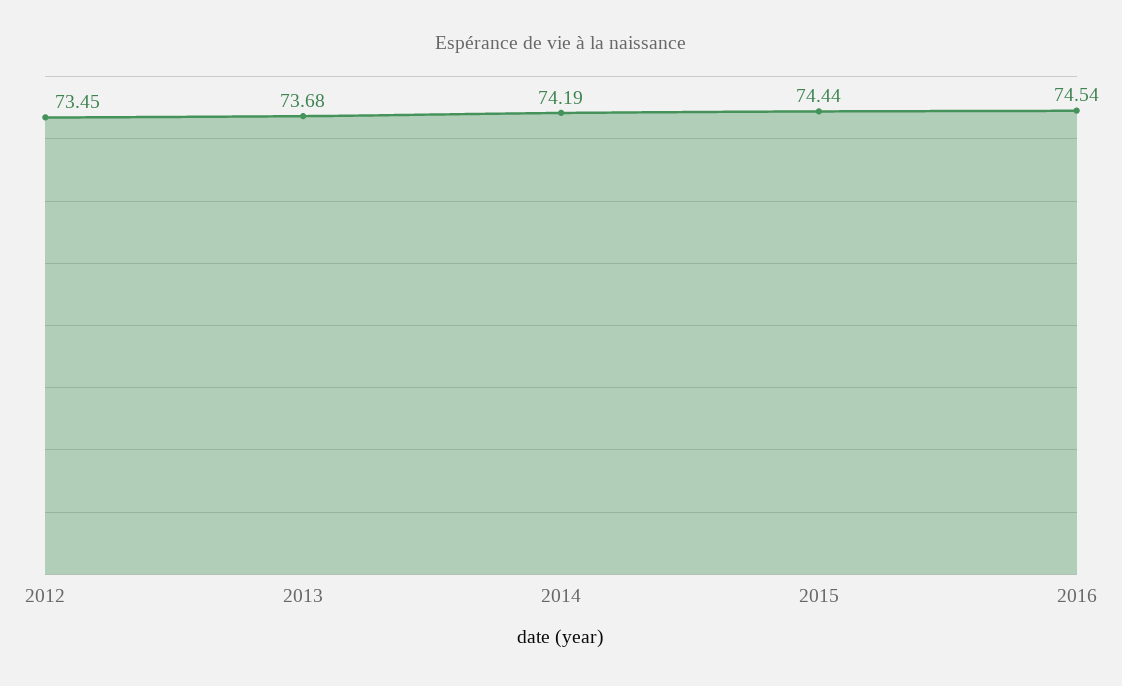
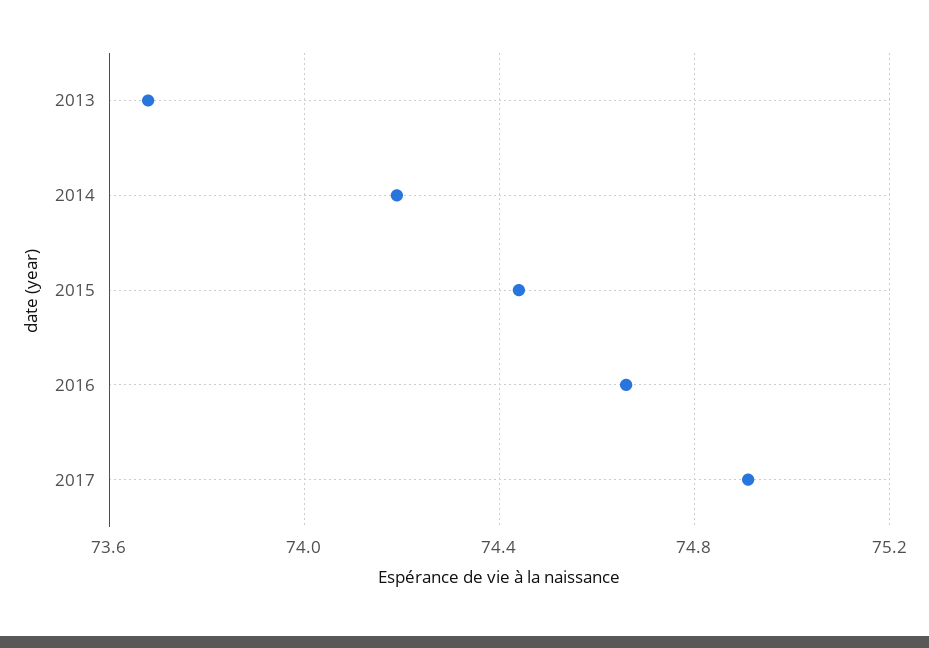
2012: 73.45 -> none
2016: 74.54 -> 74.65
2017: none -> 74.9

